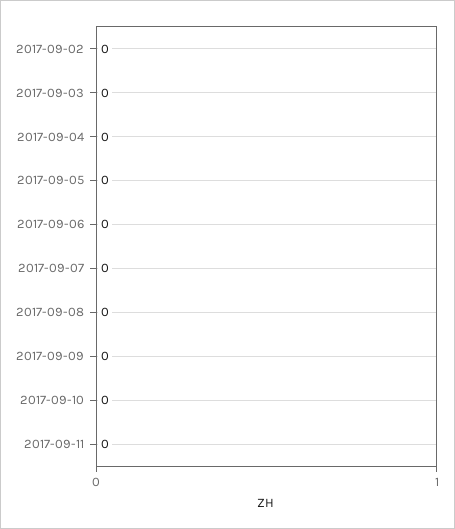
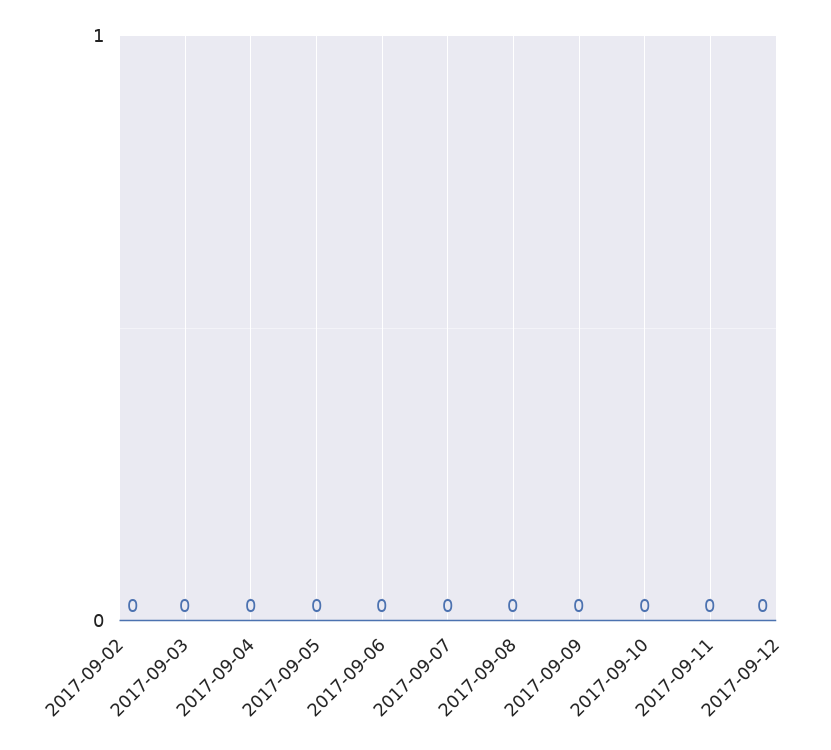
2017-09-12: none -> 0

